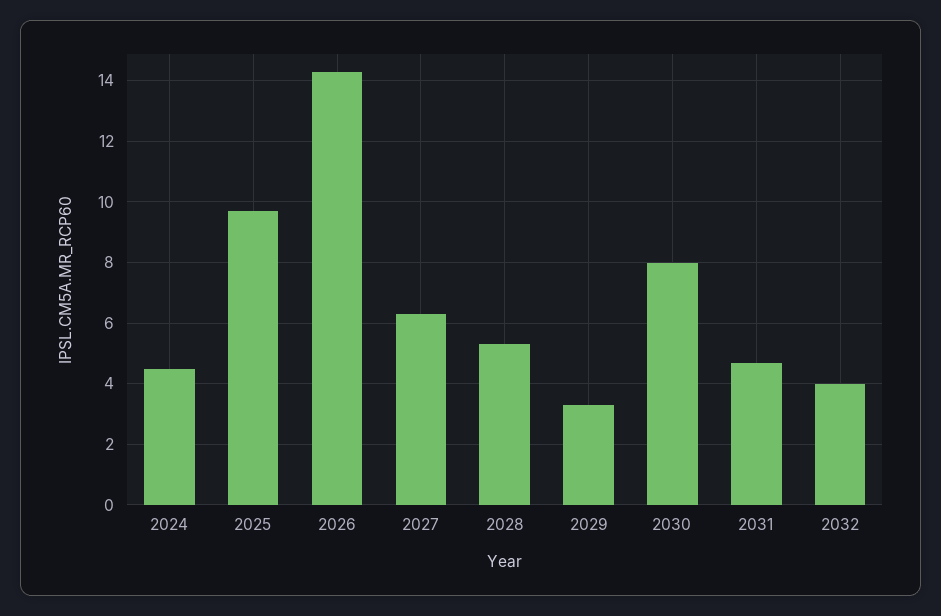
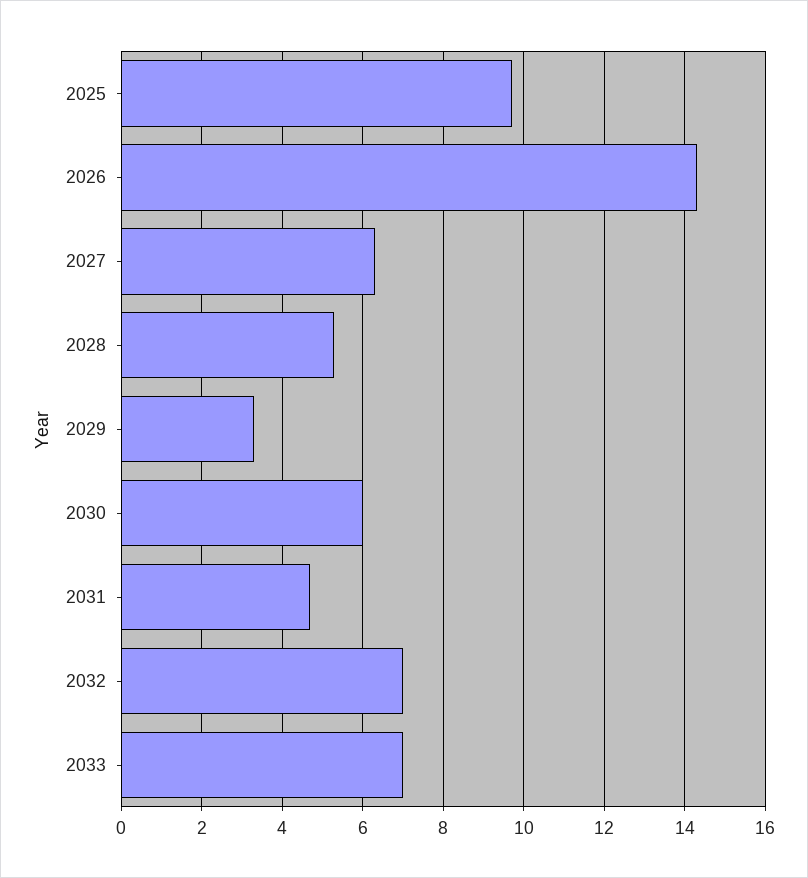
2024: 4.5 -> none
2030: 8 -> 6
2032: 4 -> 7
2033: none -> 7

